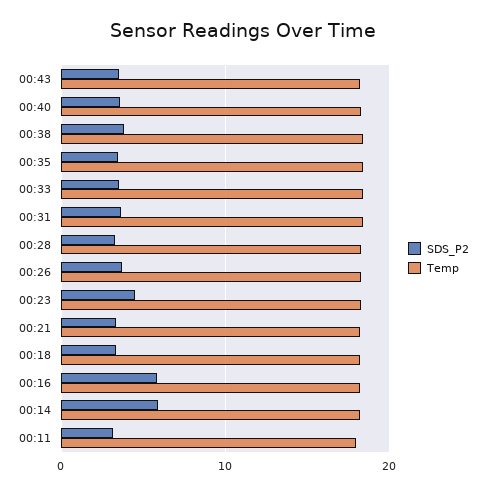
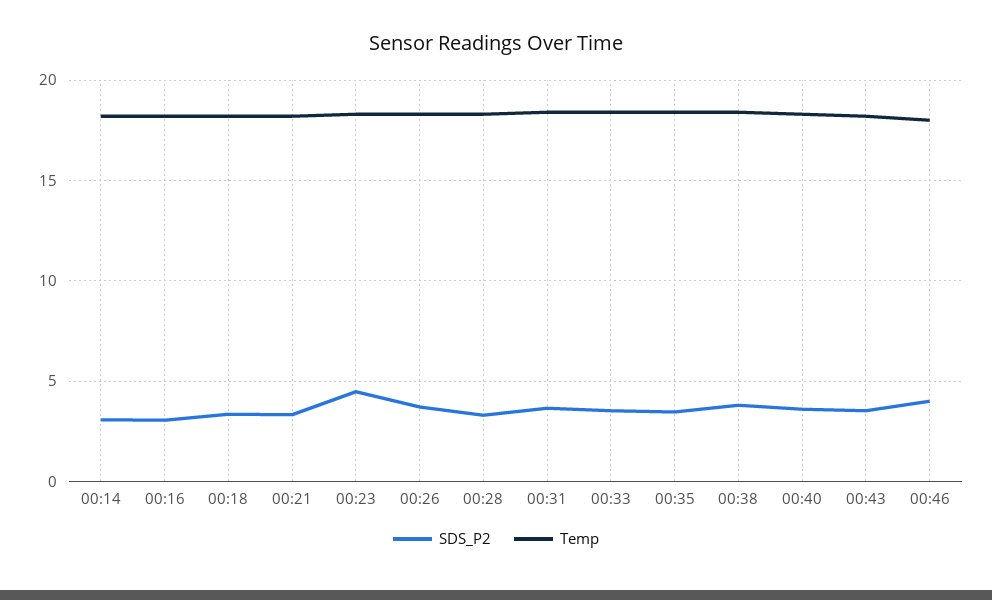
SDS_P2, 00:16: 6 -> 3
SDS_P2, 00:14: 6 -> 3
SDS_P2, 00:11: 3 -> none
Temp, 00:11: 18 -> none
SDS_P2, 00:46: none -> 4
Temp, 00:46: none -> 18

